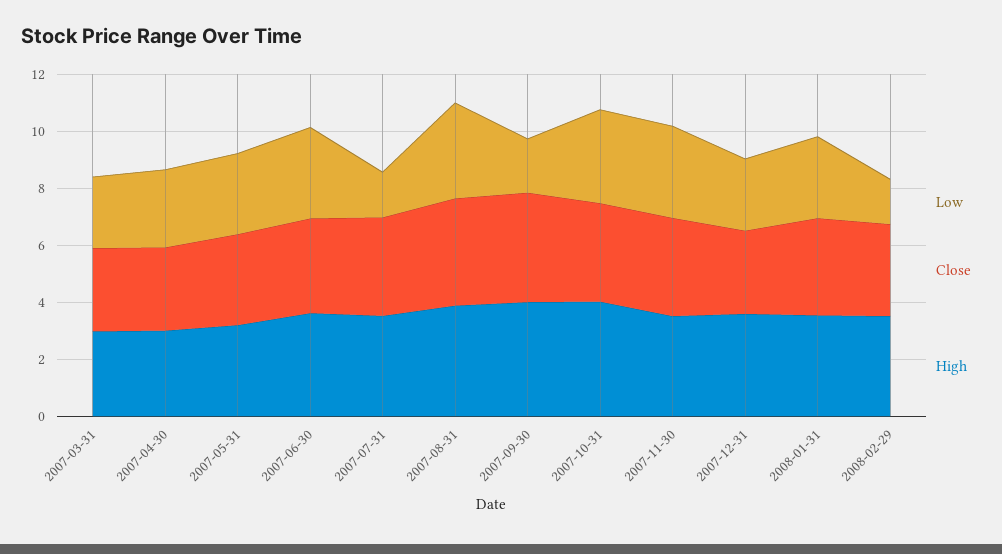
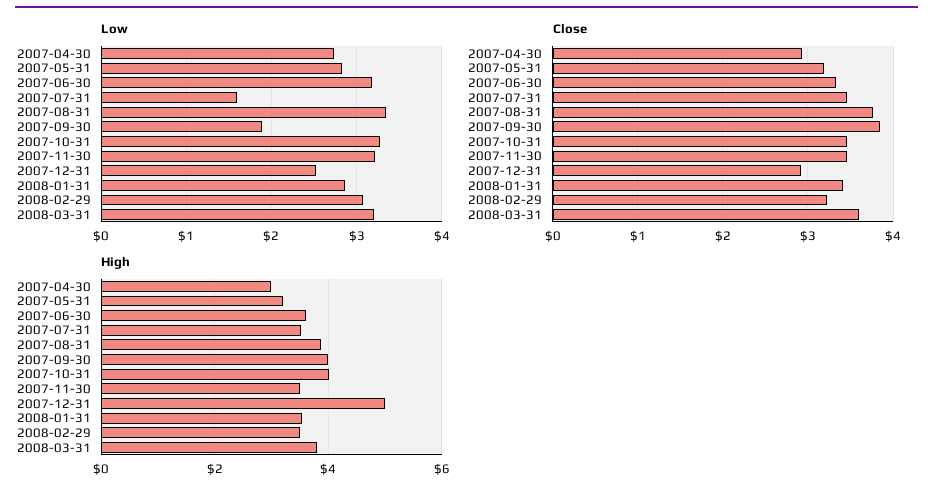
Low, 2007-03-31: 2.5 -> none
Close, 2007-03-31: 3 -> none
High, 2007-03-31: 3 -> none
High, 2007-12-31: 3.5 -> 5
Low, 2008-02-29: 1.5 -> 3.1
Low, 2008-03-31: none -> 3.2
Close, 2008-03-31: none -> 3.6
High, 2008-03-31: none -> 3.8

